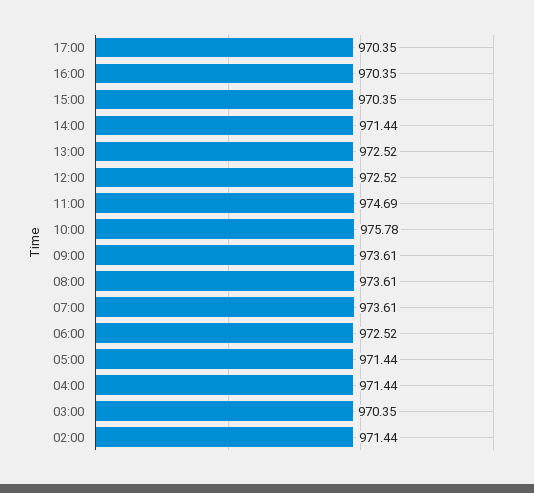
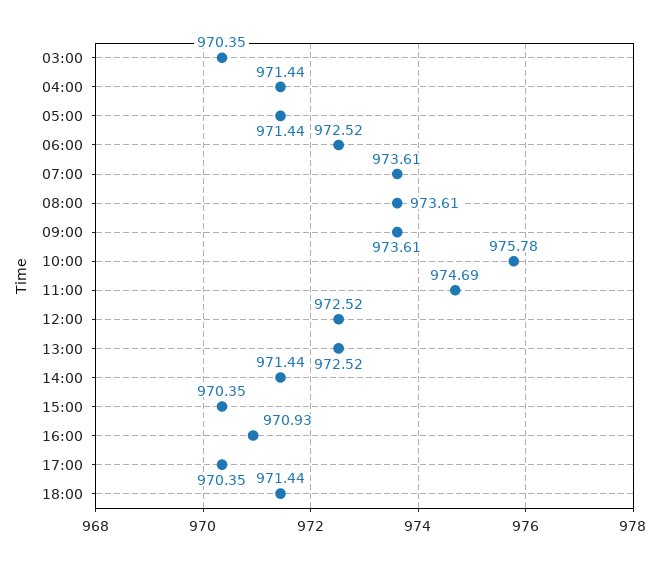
16:00: 970.35 -> 970.93
02:00: 971.44 -> none
18:00: none -> 971.44

